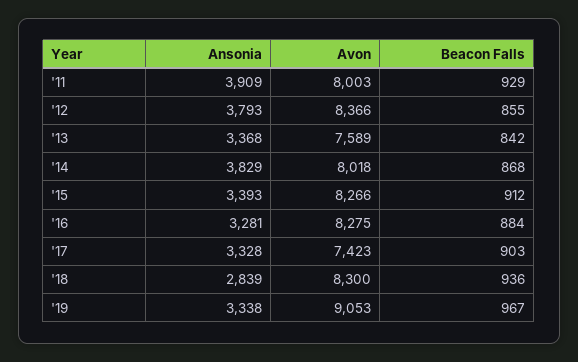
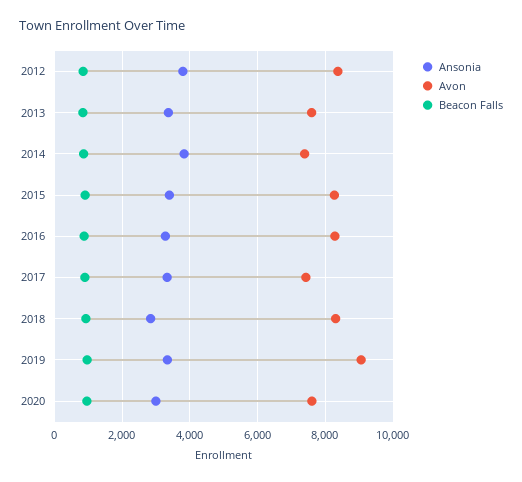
Ansonia, '11: 3909 -> none
Avon, '11: 8003 -> none
Beacon Falls, '11: 929 -> none
Avon, '14: 8018 -> 7400
Ansonia, 2020: none -> 3000
Avon, 2020: none -> 7600
Beacon Falls, 2020: none -> 1000

